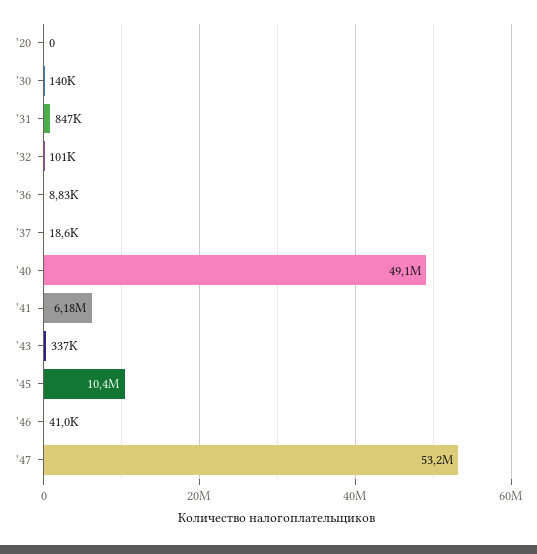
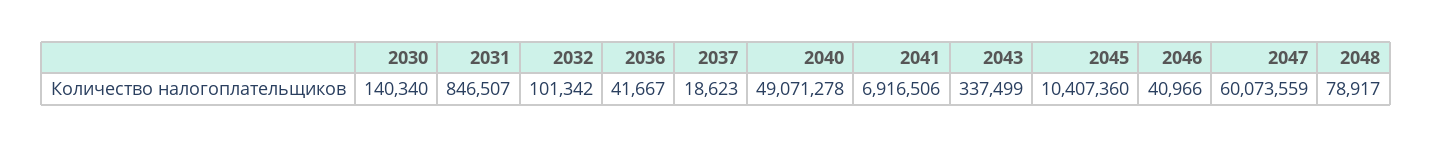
'20: 0 -> none
'36: 8830 -> 41667
'41: 6180000 -> 6916506
'47: 53200000 -> 60073559
2048: none -> 78917

